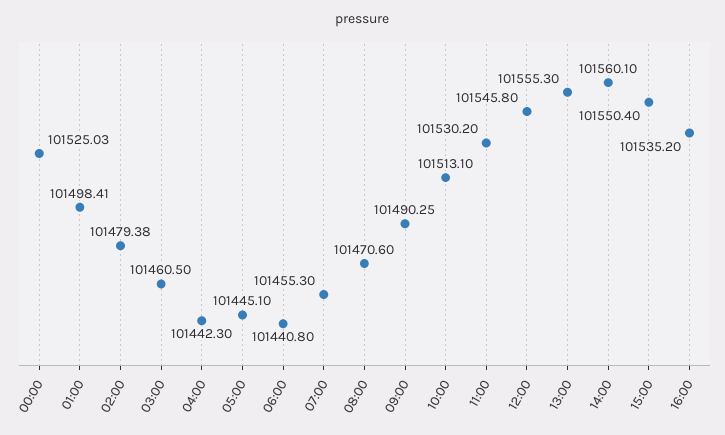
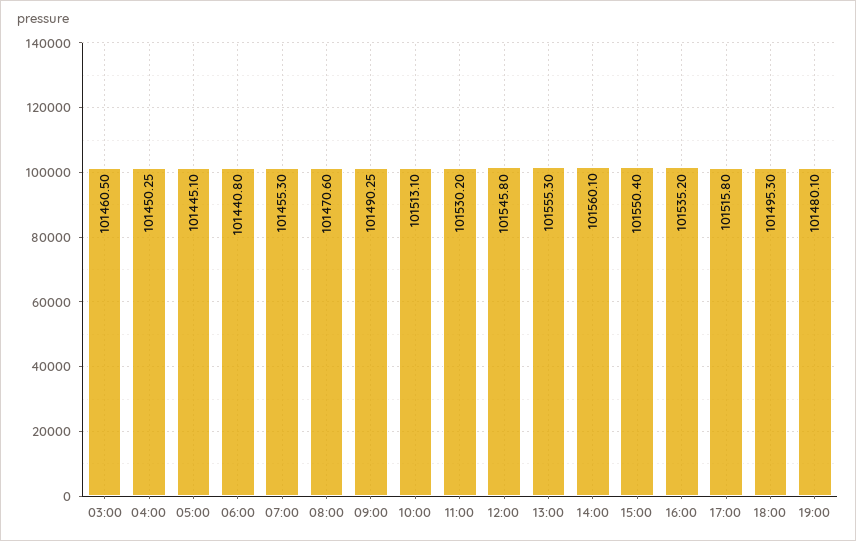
00:00: 101525.03 -> none
01:00: 101498.41 -> none
02:00: 101479.38 -> none
04:00: 101442.3 -> 101450.25
17:00: none -> 101515.8
18:00: none -> 101495.3
19:00: none -> 101480.1

